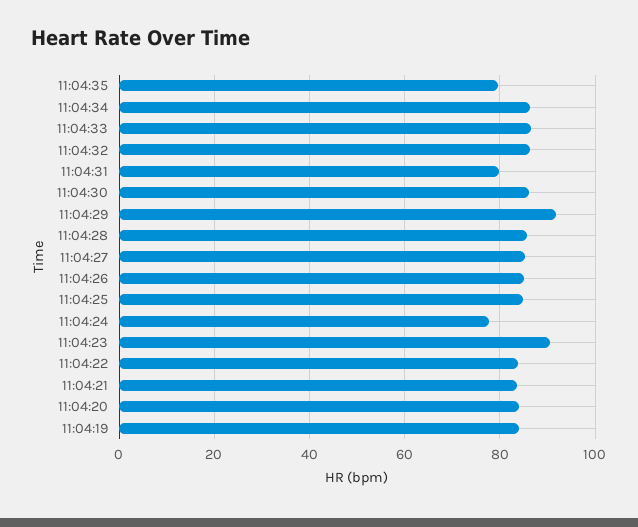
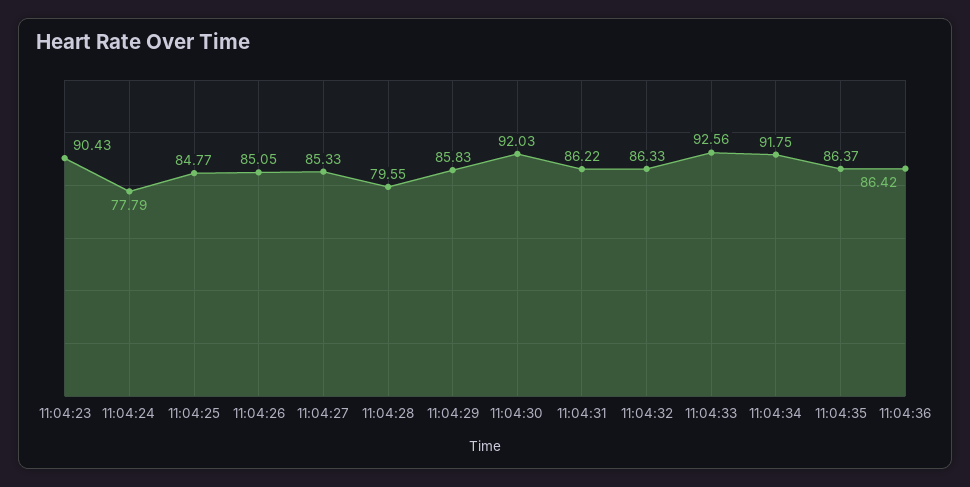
11:04:35: 80 -> 86.37
11:04:34: 86 -> 91.75
11:04:33: 86 -> 92.56
11:04:31: 80 -> 86.22
11:04:30: 86 -> 92.03
11:04:29: 92 -> 85.83
11:04:28: 86 -> 79.55
11:04:22: 84 -> none
11:04:21: 84 -> none
11:04:20: 84 -> none
11:04:19: 84 -> none
11:04:36: none -> 86.42

